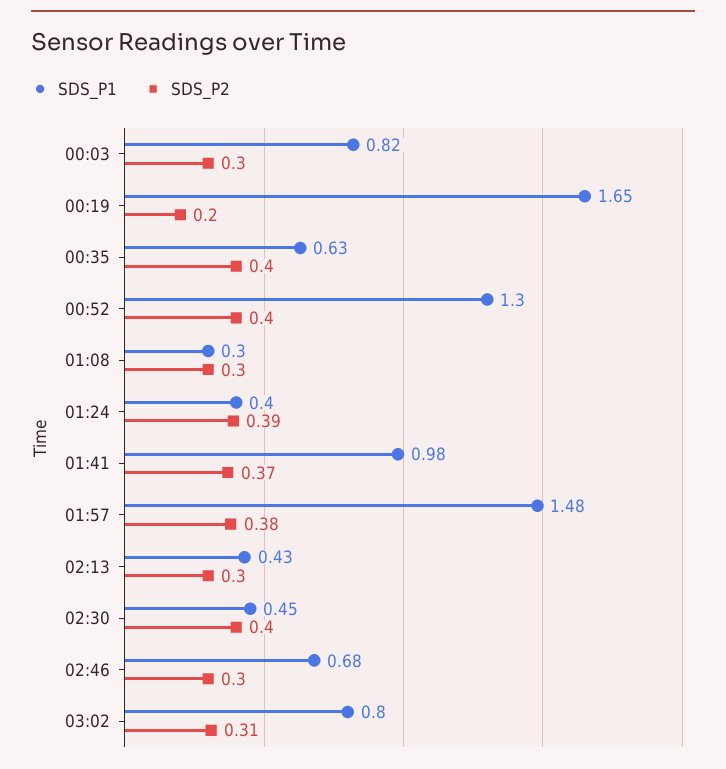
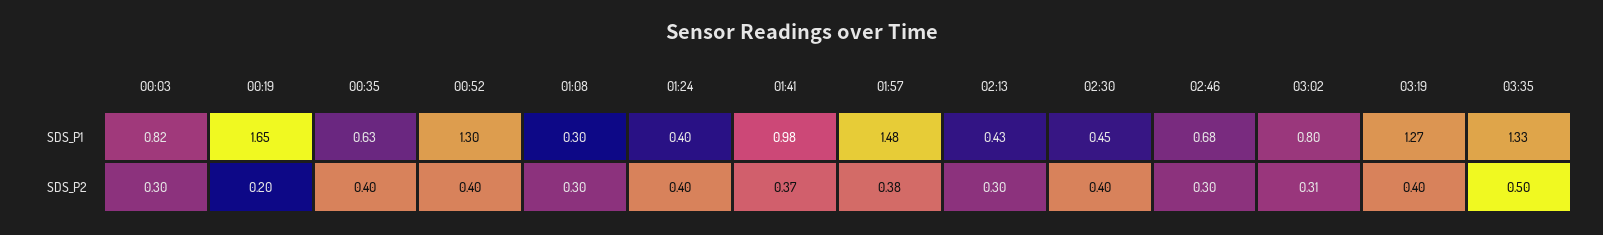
SDS_P2, 01:24: 0.39 -> 0.4
SDS_P1, 03:19: none -> 1.27
SDS_P1, 03:35: none -> 1.33
SDS_P2, 03:19: none -> 0.4
SDS_P2, 03:35: none -> 0.5

